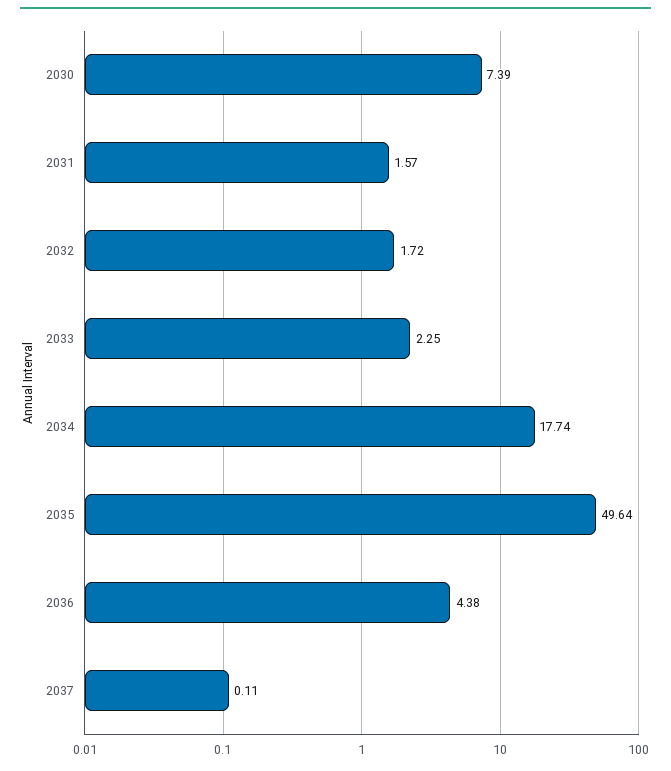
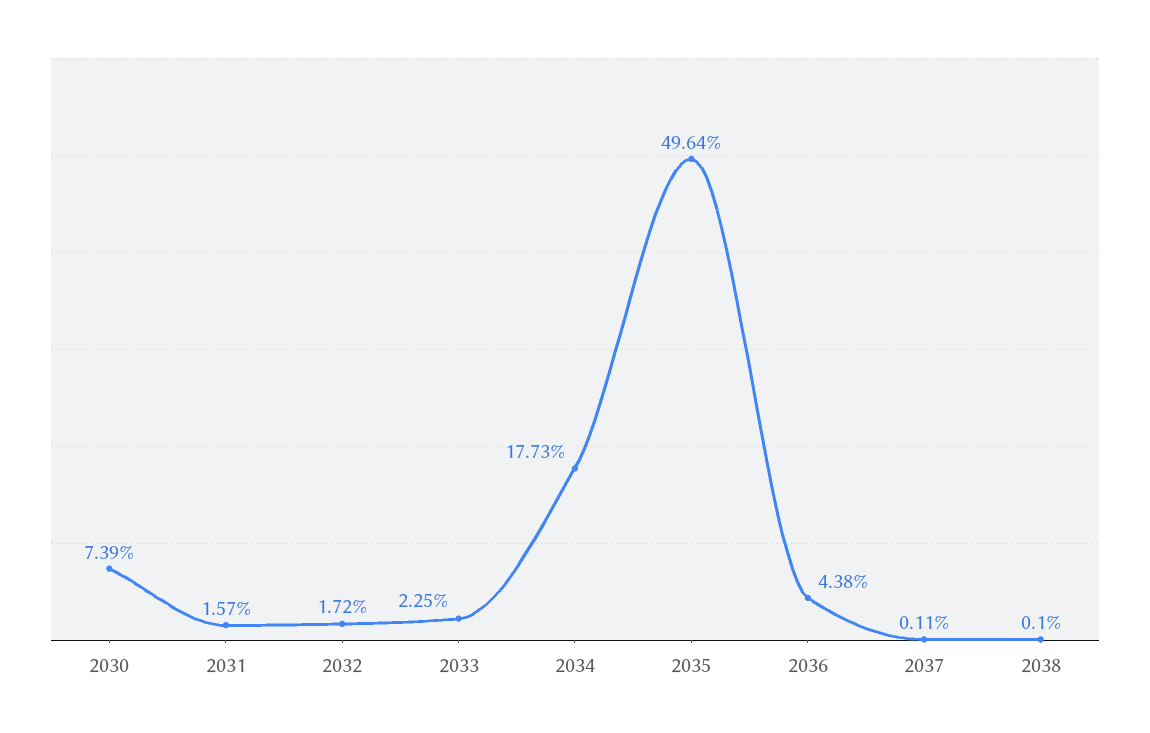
2034: 17.74 -> 17.73
2038: none -> 0.1

